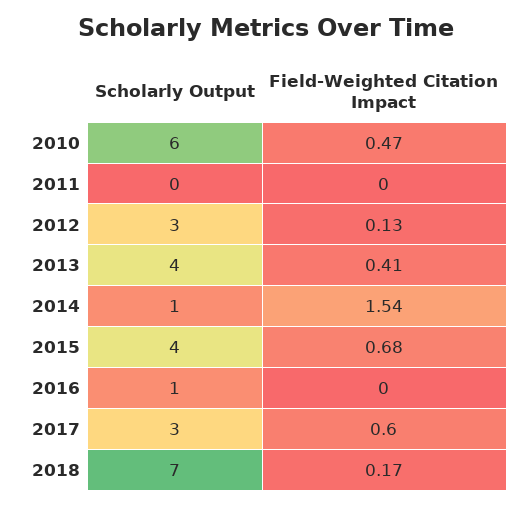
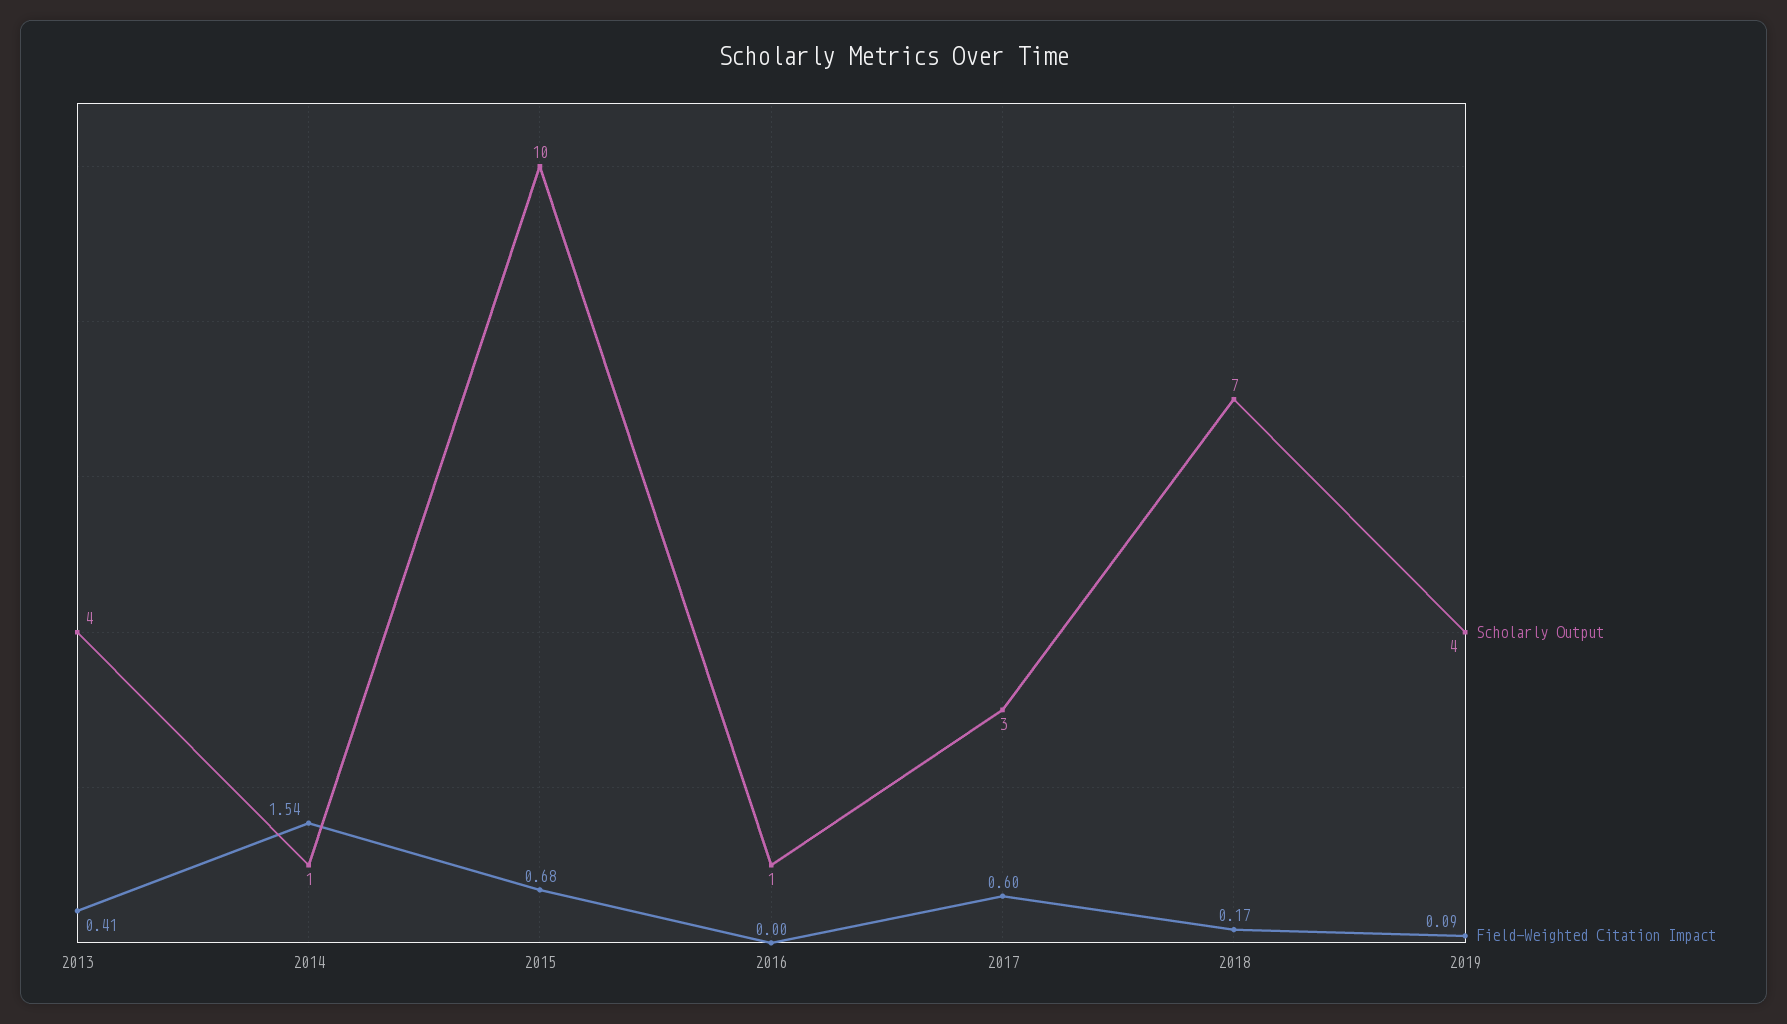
Scholarly Output, 2010: 6 -> none
Field-Weighted Citation Impact, 2010: 0.47 -> none
Scholarly Output, 2011: 0 -> none
Field-Weighted Citation Impact, 2011: 0 -> none
Scholarly Output, 2012: 3 -> none
Field-Weighted Citation Impact, 2012: 0.13 -> none
Scholarly Output, 2015: 4 -> 10
Scholarly Output, 2019: none -> 4
Field-Weighted Citation Impact, 2019: none -> 0.09

